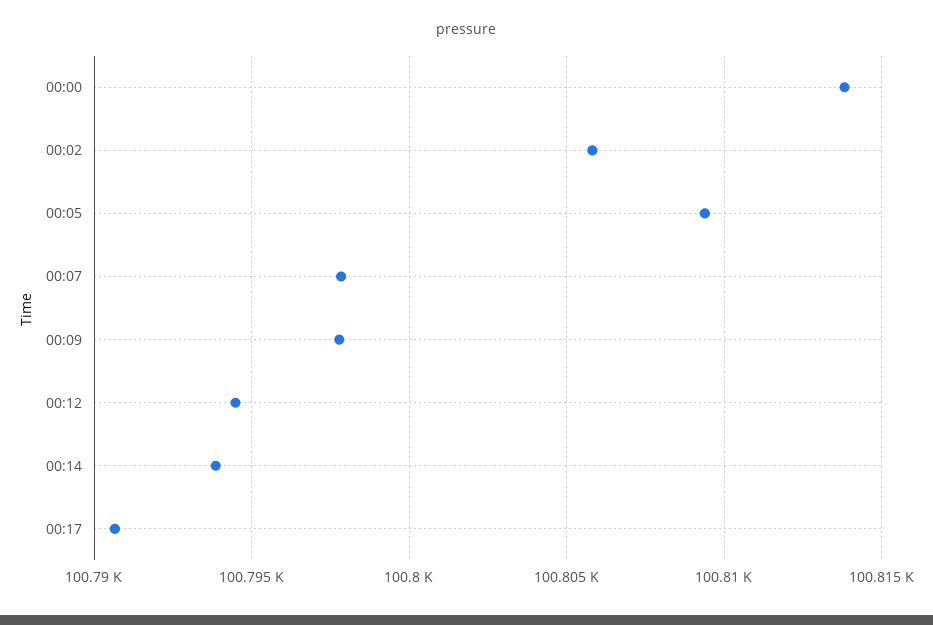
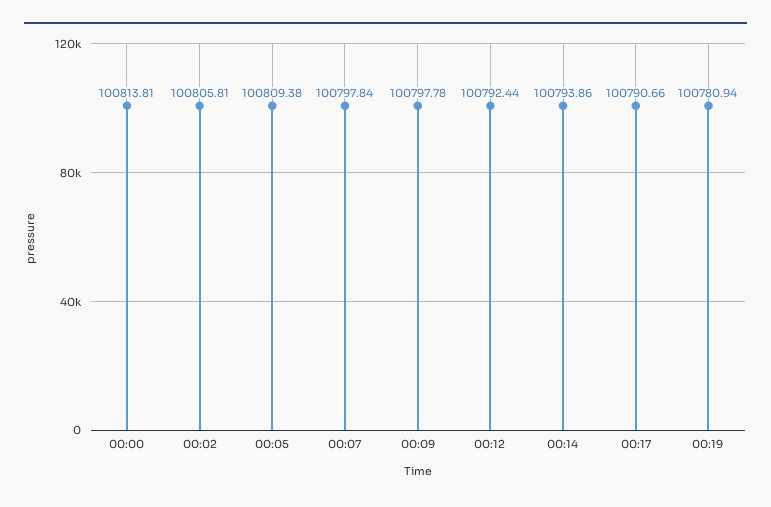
00:12: 100794.5 -> 100792.44
00:19: none -> 100780.94

